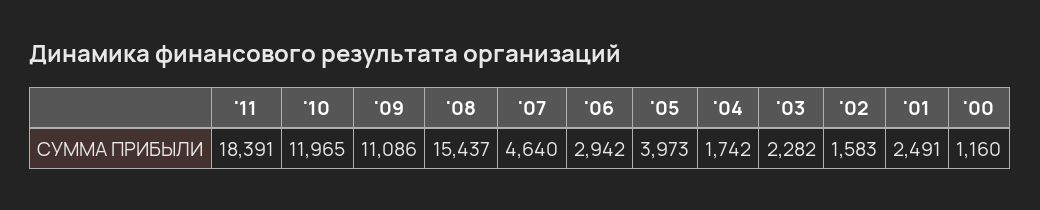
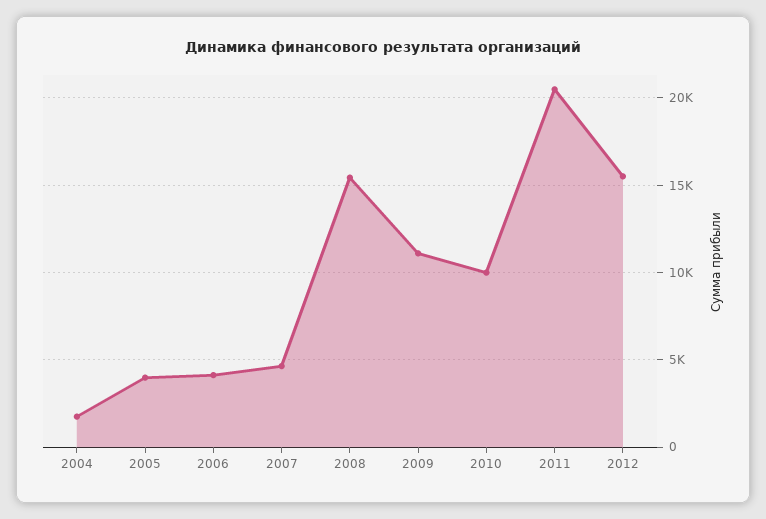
'11: 18391 -> 20500
'10: 11965 -> 10000
'06: 2942 -> 4000
'03: 2282 -> none
'02: 1583 -> none
'01: 2491 -> none
'00: 1160 -> none
2012: none -> 15500

